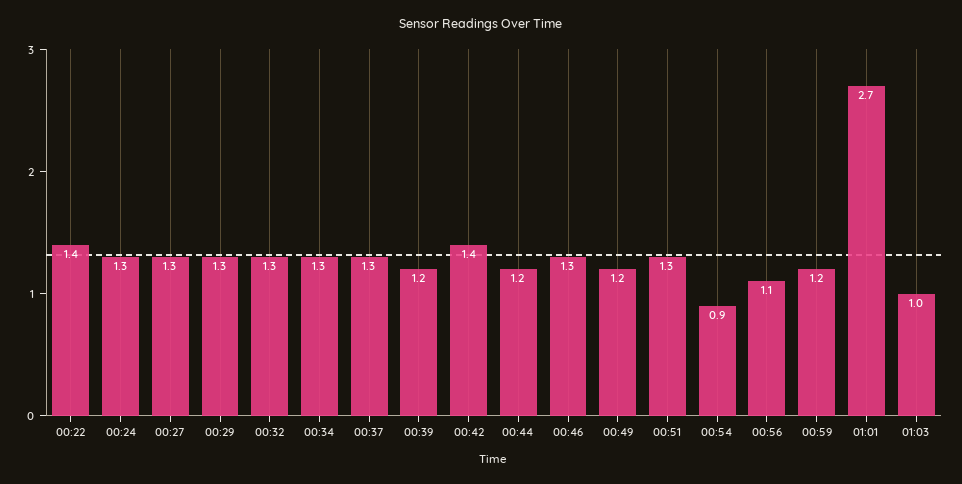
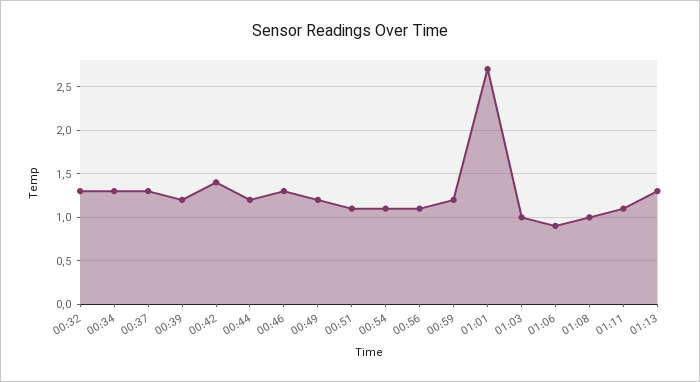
00:22: 1.4 -> none
00:24: 1.3 -> none
00:27: 1.3 -> none
00:29: 1.3 -> none
00:51: 1.3 -> 1.1
00:54: 0.9 -> 1.1
01:06: none -> 0.9
01:08: none -> 1
01:11: none -> 1.1
01:13: none -> 1.3

